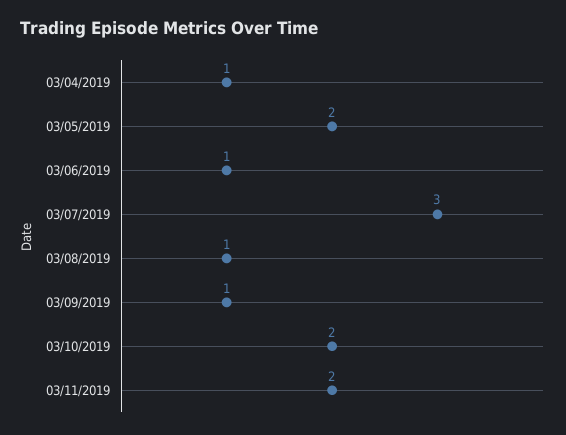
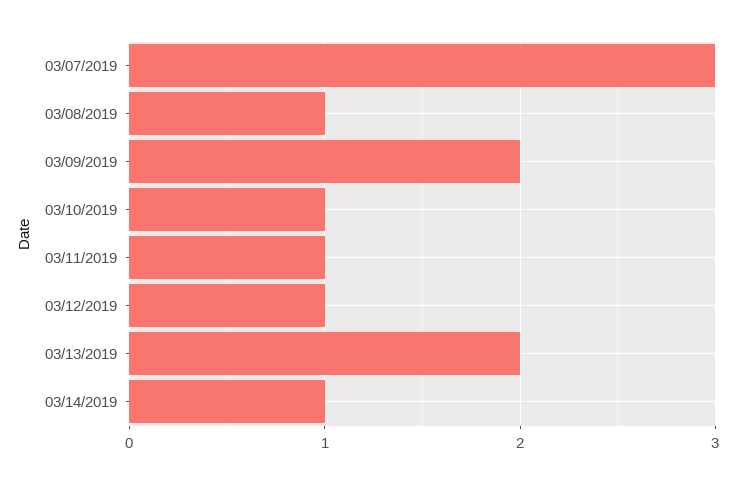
03/04/2019: 1 -> none
03/05/2019: 2 -> none
03/06/2019: 1 -> none
03/09/2019: 1 -> 2
03/10/2019: 2 -> 1
03/11/2019: 2 -> 1
03/12/2019: none -> 1
03/13/2019: none -> 2
03/14/2019: none -> 1

